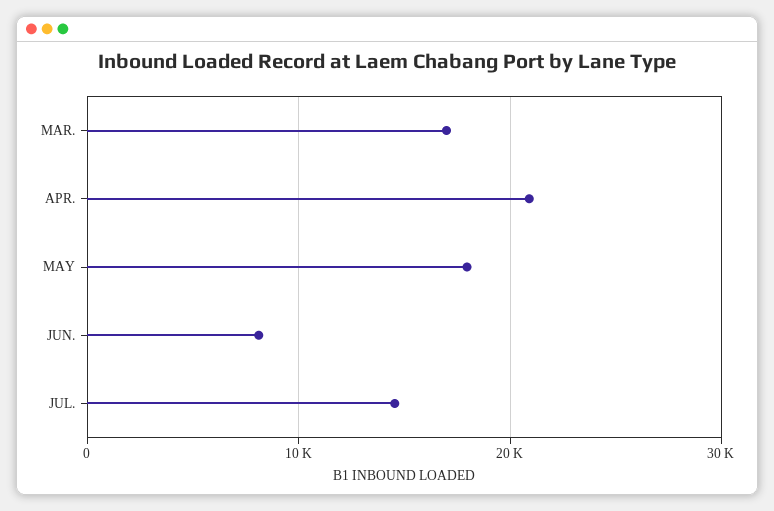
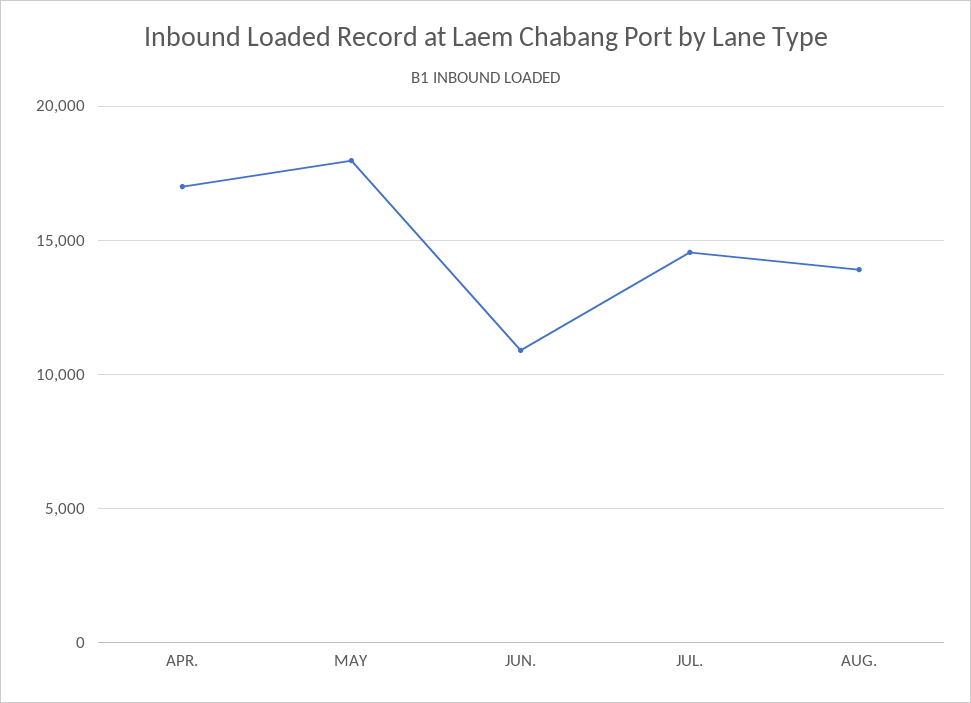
MAR.: 17000 -> none
APR.: 21000 -> 17000
JUN.: 8000 -> 11000
AUG.: none -> 14000

